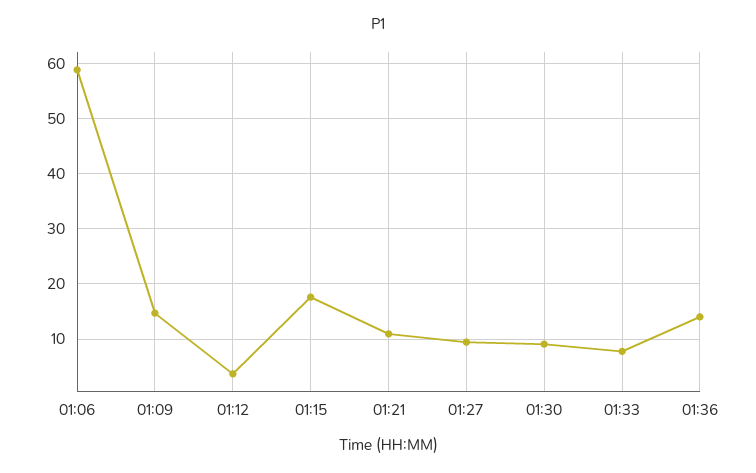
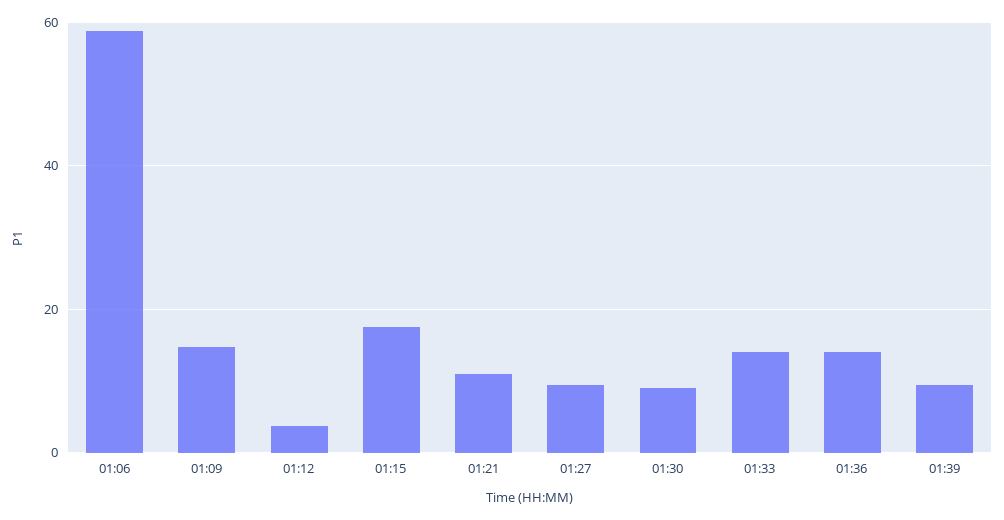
01:33: 8 -> 14
01:39: none -> 10

